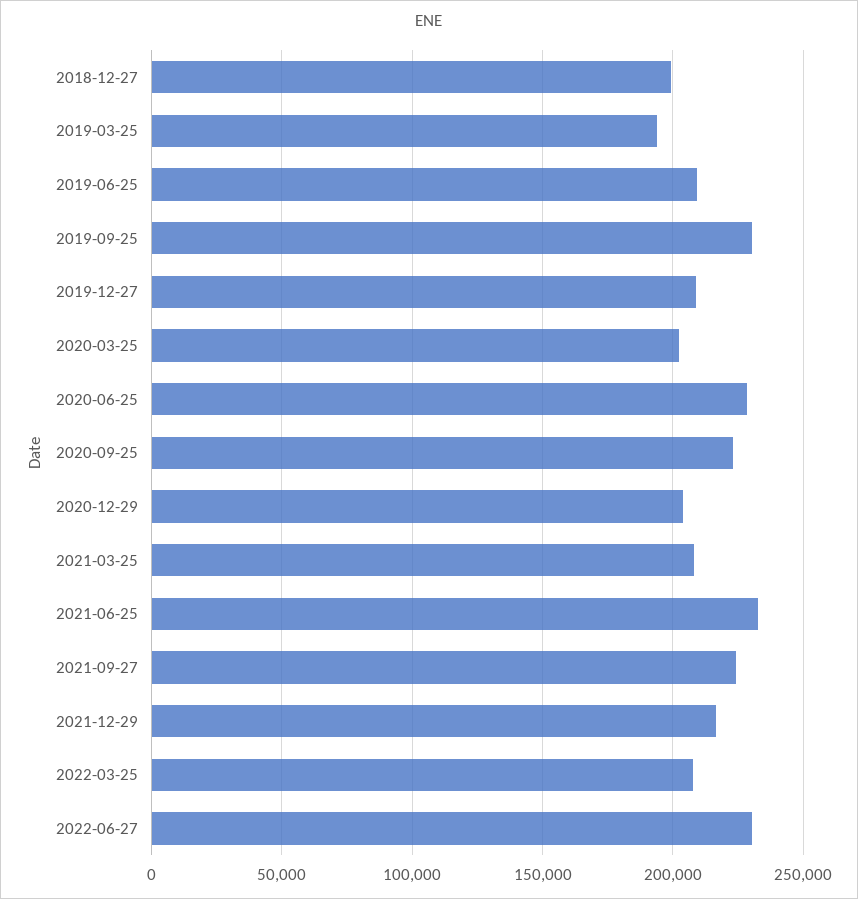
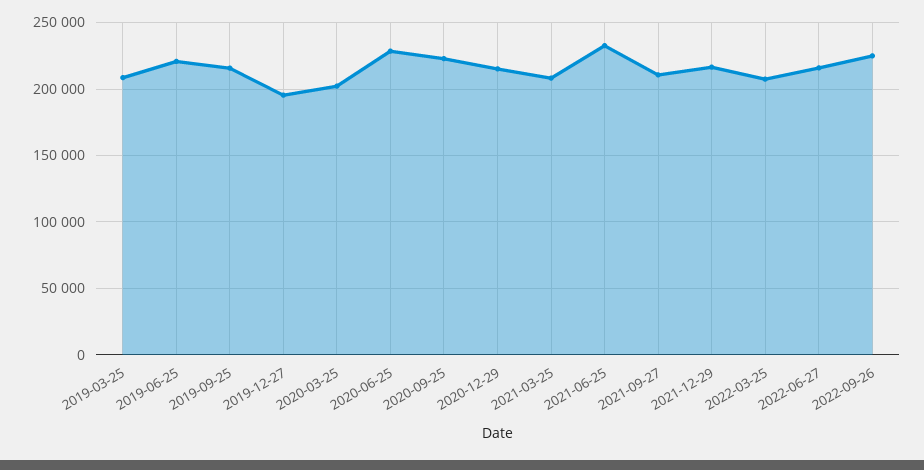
2018-12-27: 200000 -> none
2019-03-25: 195000 -> 210000
2019-06-25: 210000 -> 220000
2019-09-25: 230000 -> 215000
2019-12-27: 210000 -> 195000
2020-12-29: 205000 -> 215000
2021-09-27: 225000 -> 210000
2022-06-27: 230000 -> 215000
2022-09-26: none -> 225000

